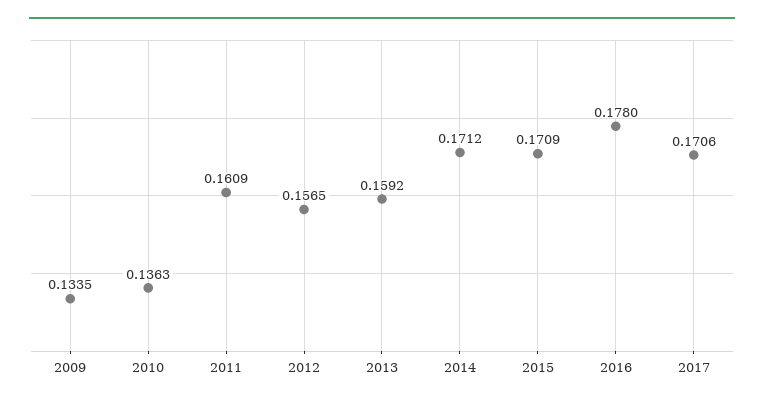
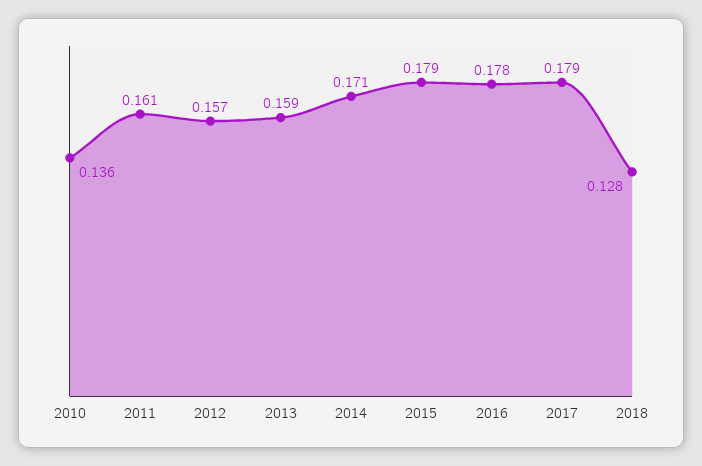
2009: 0.1335 -> none
2015: 0.1709 -> 0.179
2017: 0.1706 -> 0.179
2018: none -> 0.128

